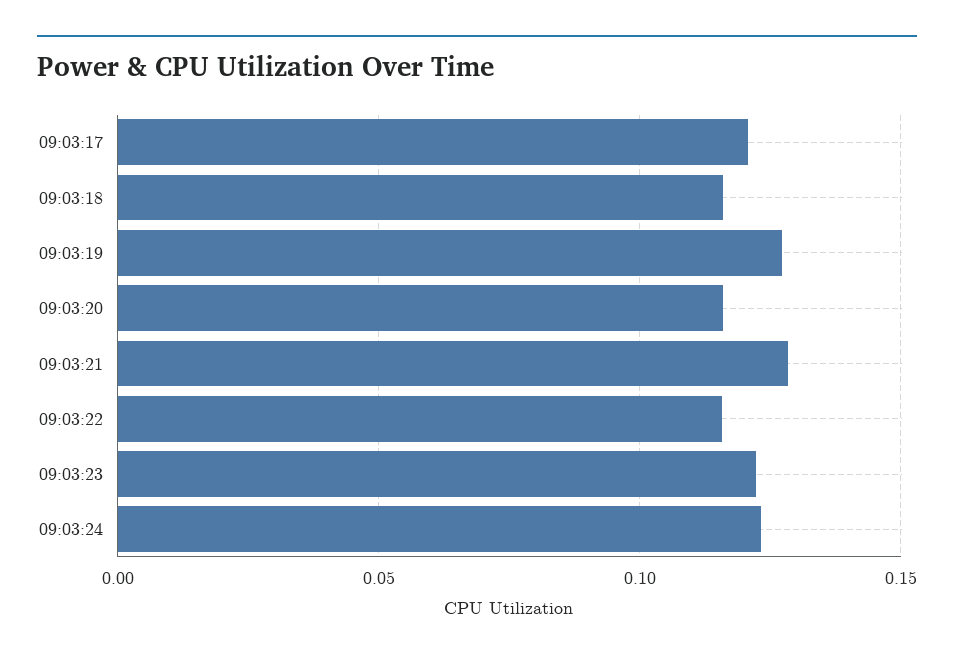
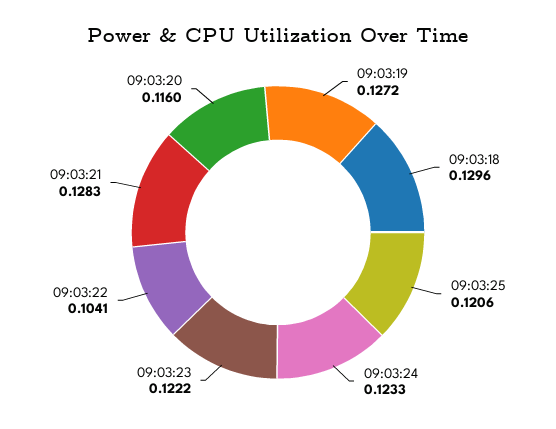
09:03:17: 0.12 -> none
09:03:18: 0.115 -> 0.1296
09:03:22: 0.115 -> 0.1041
09:03:25: none -> 0.1206

